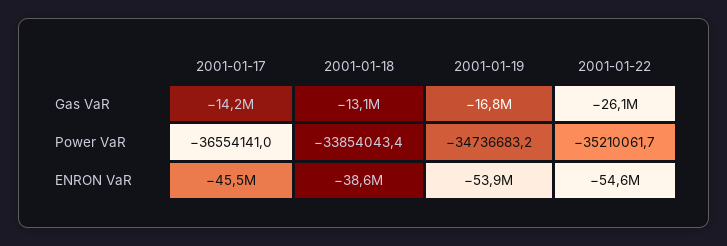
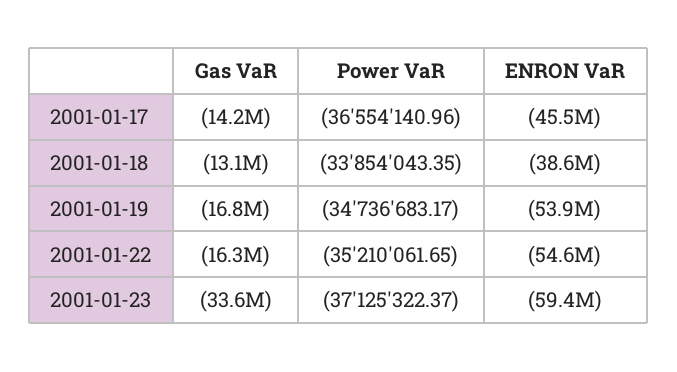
2001-01-22, Gas VaR: -26100000 -> -16300000
2001-01-23, Gas VaR: none -> -33600000
2001-01-23, Power VaR: none -> -37125322.37
2001-01-23, ENRON VaR: none -> -59400000

